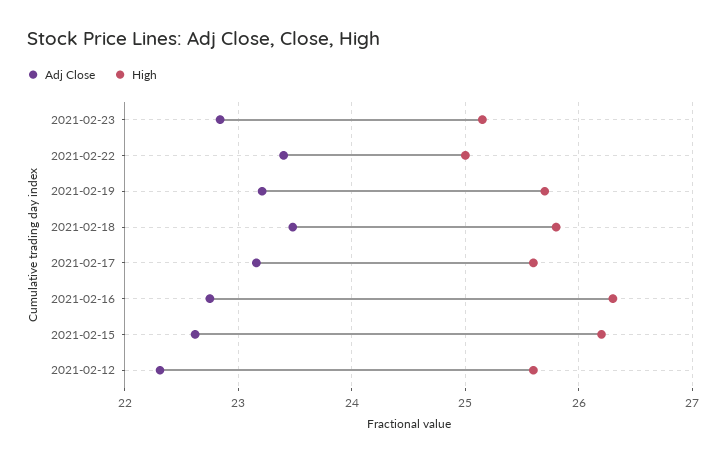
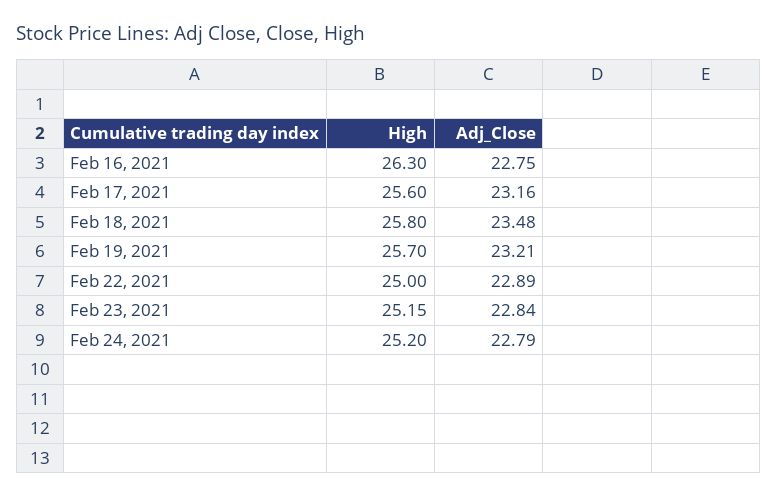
Adj Close, 2021-02-22: 23.4 -> 22.89
Adj Close, 2021-02-15: 22.6 -> none
High, 2021-02-15: 26.2 -> none
Adj Close, 2021-02-12: 22.3 -> none
High, 2021-02-12: 25.6 -> none
High, Feb 24, 2021: none -> 25.2
Adj Close, Feb 24, 2021: none -> 22.79

